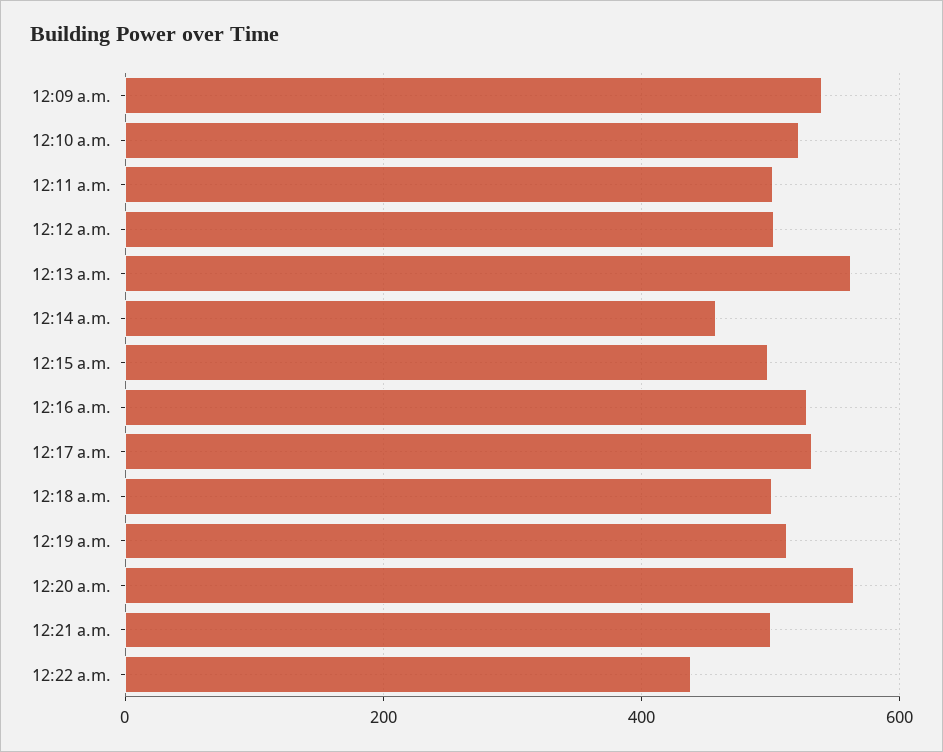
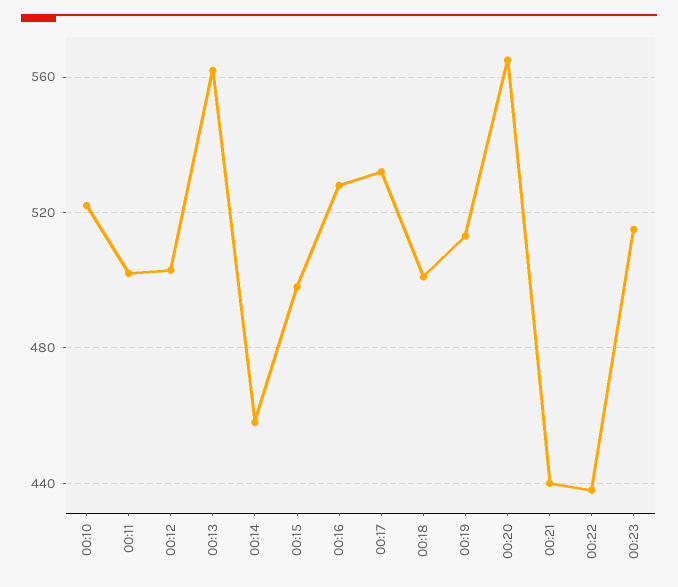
12:09 a.m.: 540 -> none
12:21 a.m.: 500 -> 440
00:23: none -> 515

